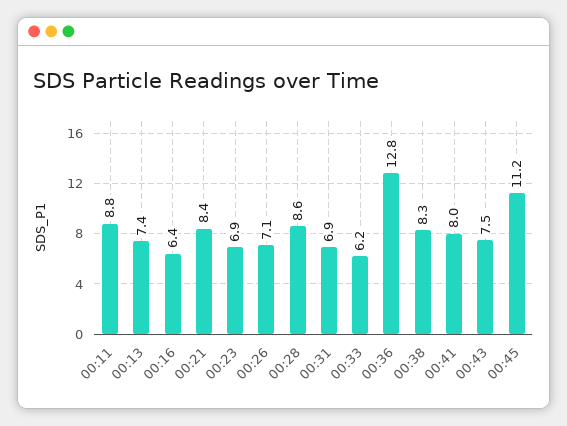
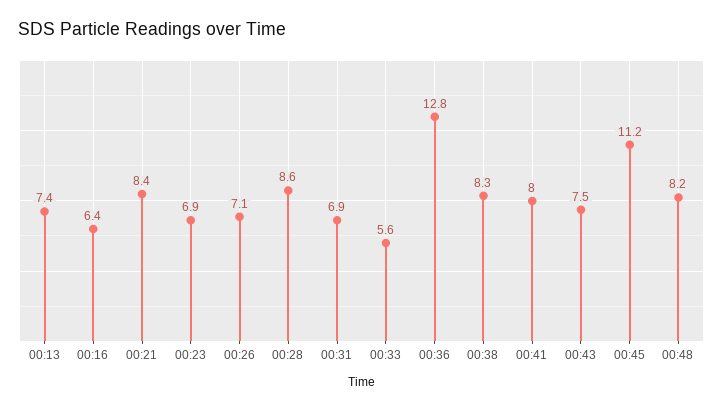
00:11: 8.8 -> none
00:33: 6.2 -> 5.6
00:48: none -> 8.2

